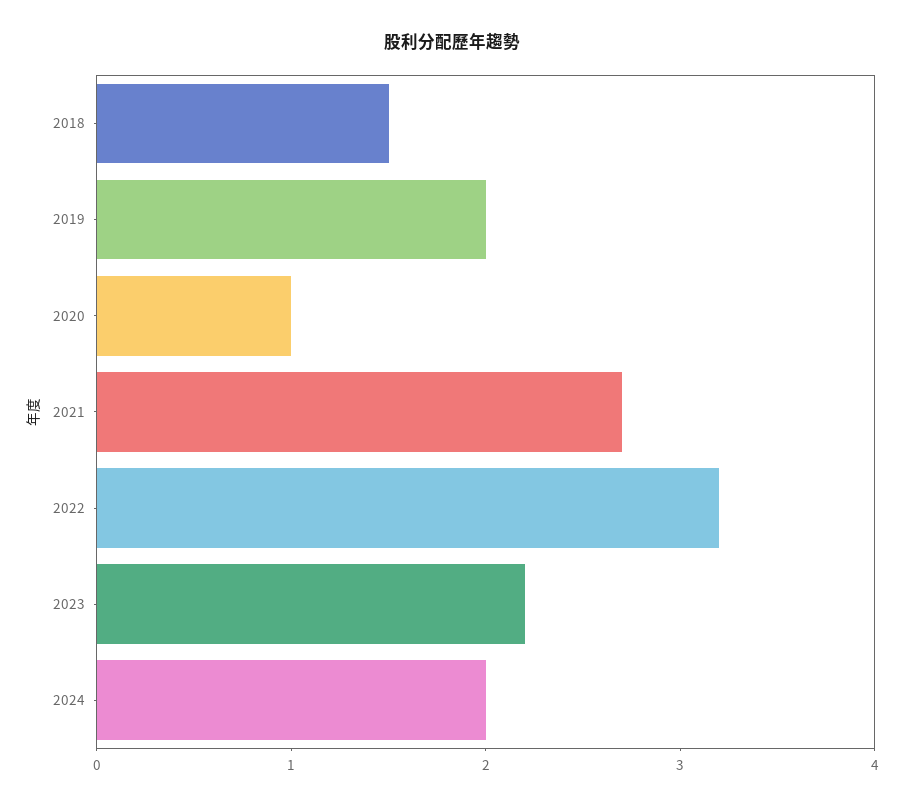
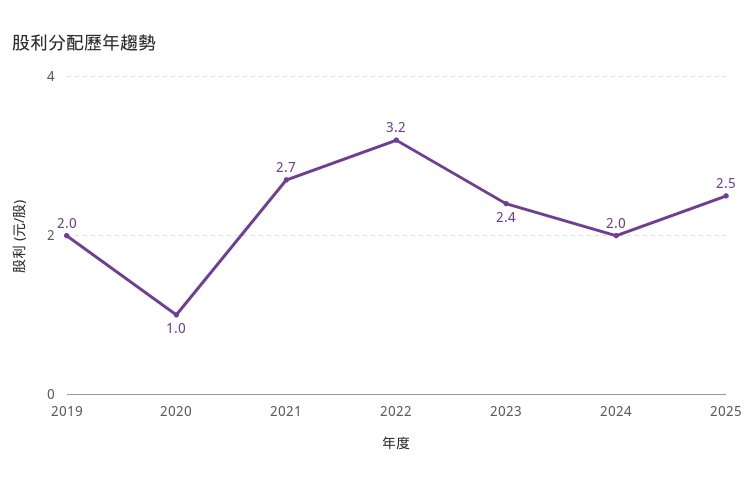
2018: 1.5 -> none
2023: 2.2 -> 2.4
2025: none -> 2.5

